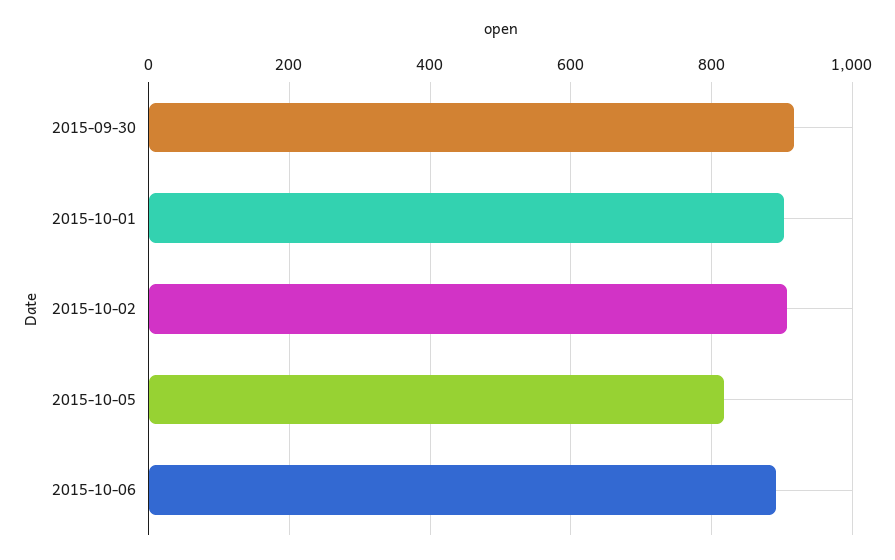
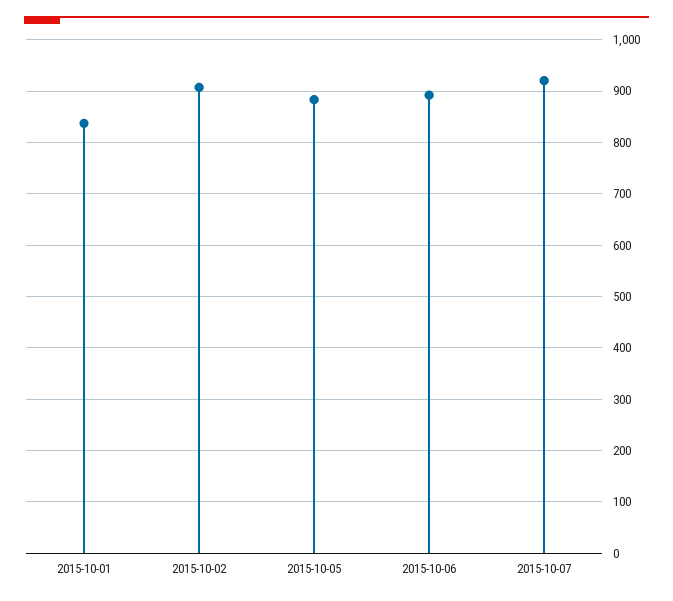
2015-09-30: 920 -> none
2015-10-01: 900 -> 840
2015-10-05: 820 -> 880
2015-10-07: none -> 920

